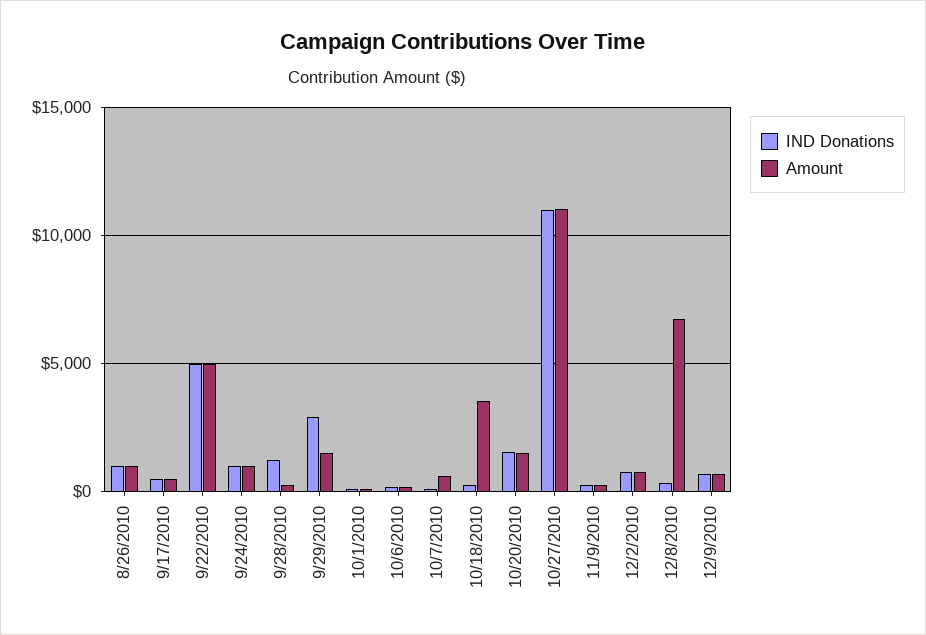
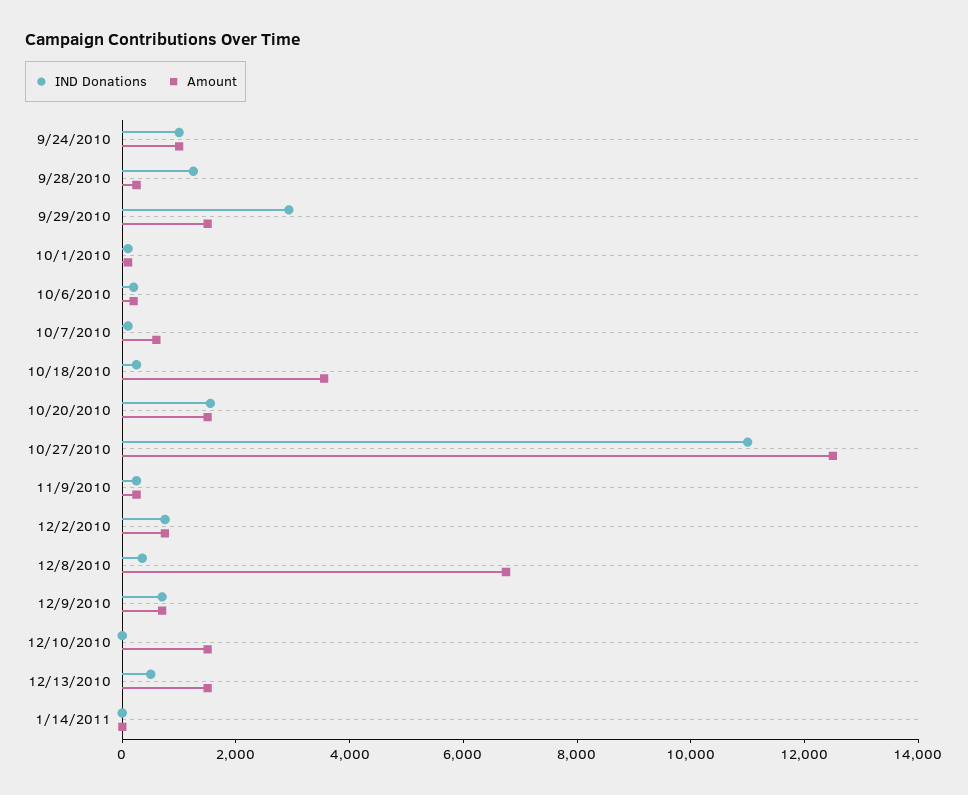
IND Donations, 8/26/2010: 1000 -> none
Amount, 8/26/2010: 1000 -> none
IND Donations, 9/17/2010: 500 -> none
Amount, 9/17/2010: 500 -> none
IND Donations, 9/22/2010: 5000 -> none
Amount, 9/22/2010: 5000 -> none
Amount, 10/27/2010: 11000 -> 12500
IND Donations, 12/10/2010: none -> 0
Amount, 12/10/2010: none -> 1500
IND Donations, 12/13/2010: none -> 500
Amount, 12/13/2010: none -> 1500
IND Donations, 1/14/2011: none -> 0
Amount, 1/14/2011: none -> 0

